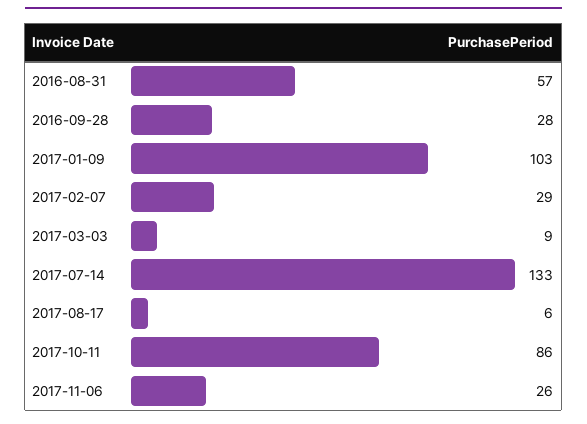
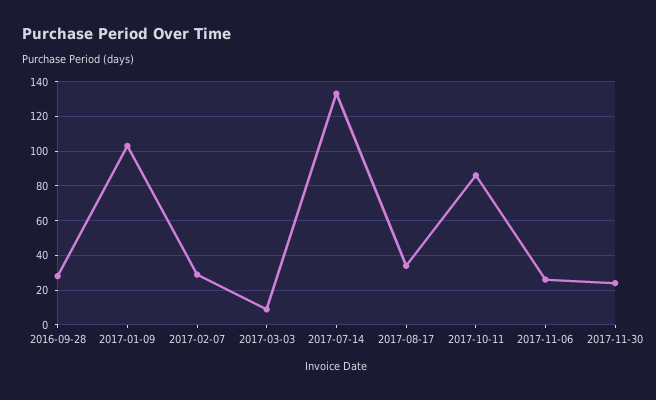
2016-08-31: 57 -> none
2017-08-17: 6 -> 35
2017-11-30: none -> 25

